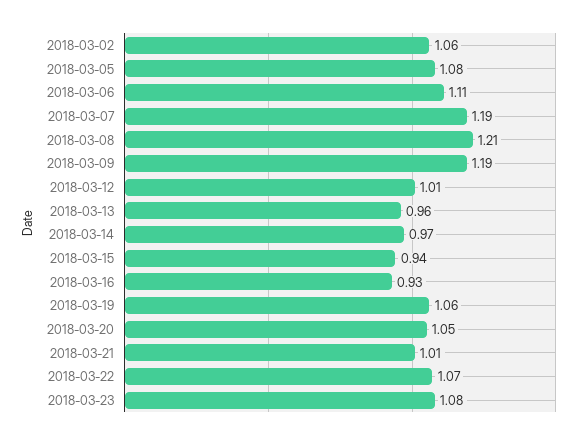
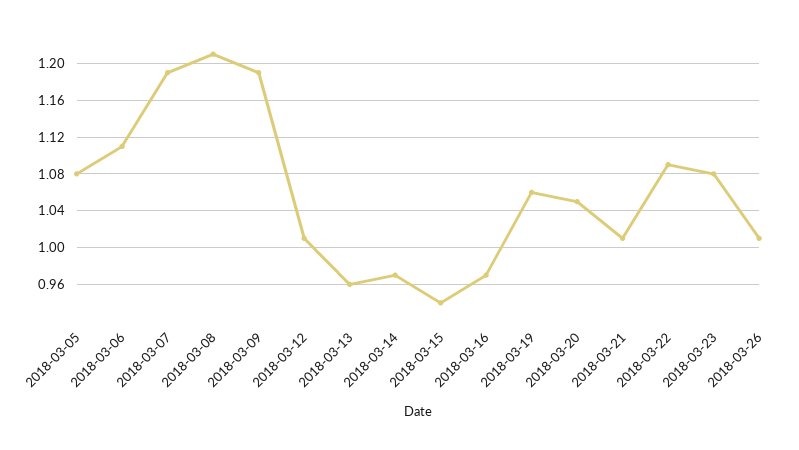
2018-03-02: 1.06 -> none
2018-03-16: 0.93 -> 0.97
2018-03-22: 1.07 -> 1.09
2018-03-26: none -> 1.01

